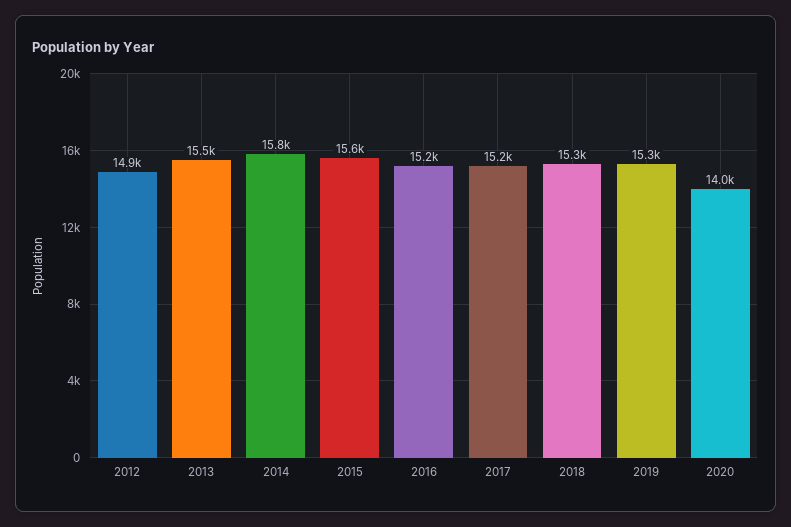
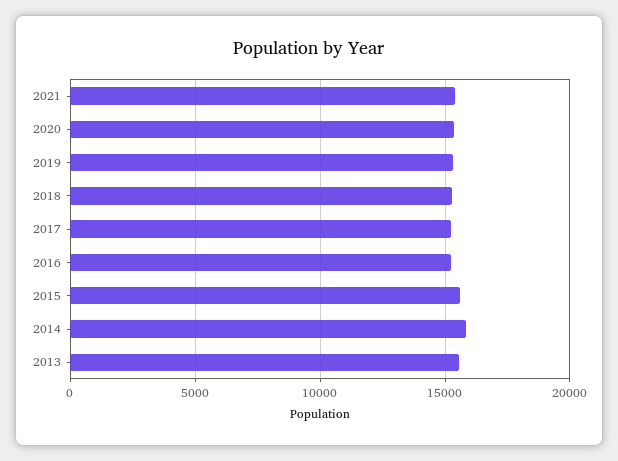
2012: 14900 -> none
2020: 14000 -> 15500
2021: none -> 15500

